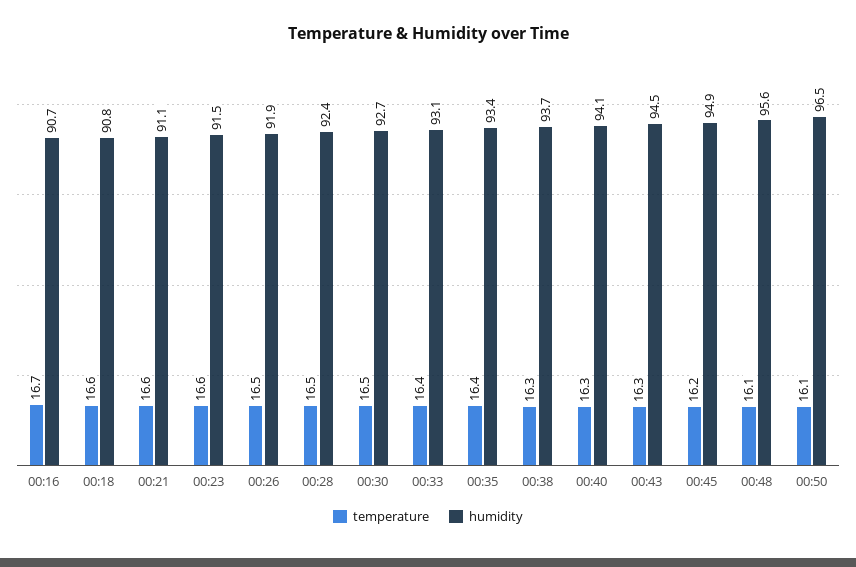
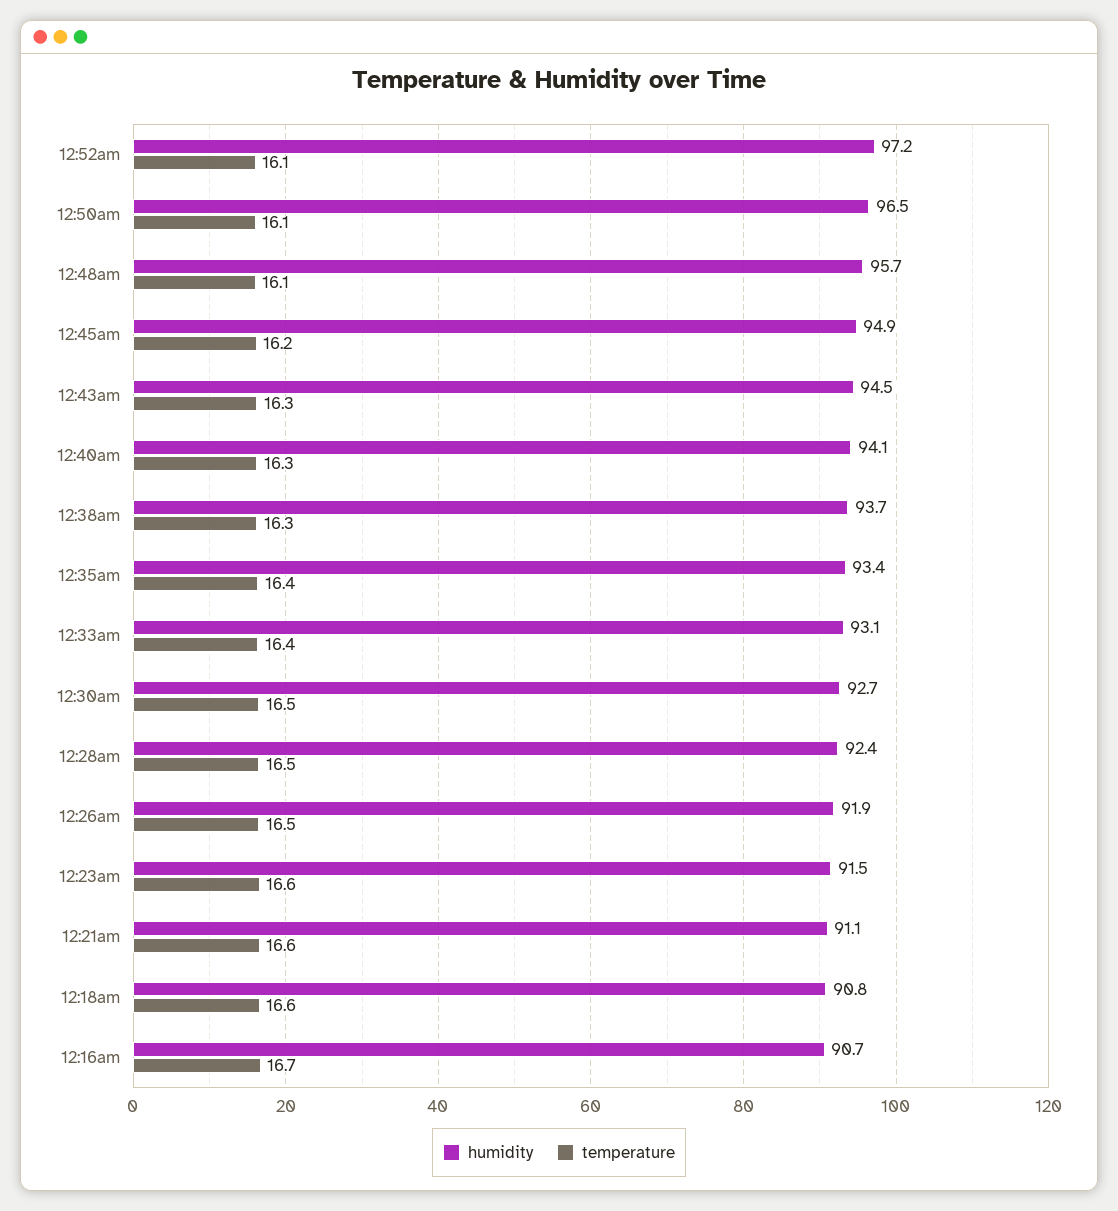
humidity, 00:48: 95.6 -> 95.7
humidity, 12:52am: none -> 97.2
temperature, 12:52am: none -> 16.1

